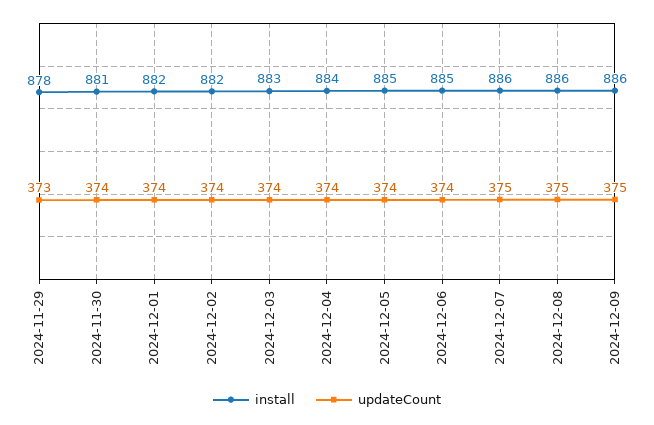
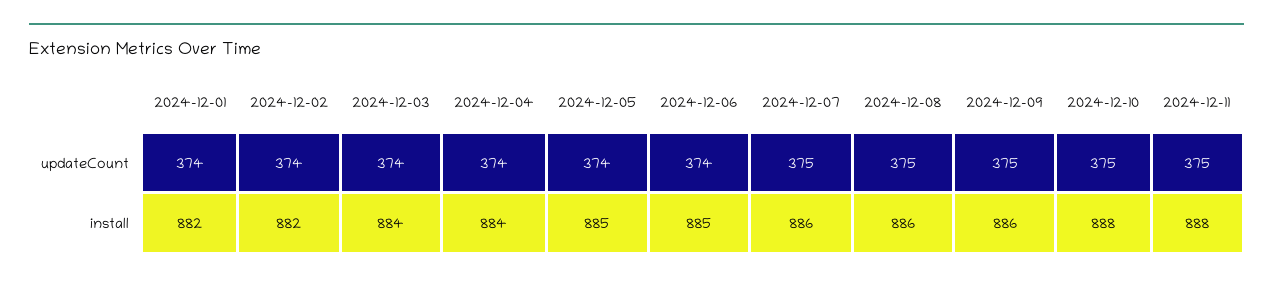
install, 2024-11-29: 878 -> none
updateCount, 2024-11-29: 373 -> none
install, 2024-11-30: 881 -> none
updateCount, 2024-11-30: 374 -> none
install, 2024-12-03: 883 -> 884
updateCount, 2024-12-10: none -> 375
updateCount, 2024-12-11: none -> 375
install, 2024-12-10: none -> 888
install, 2024-12-11: none -> 888

